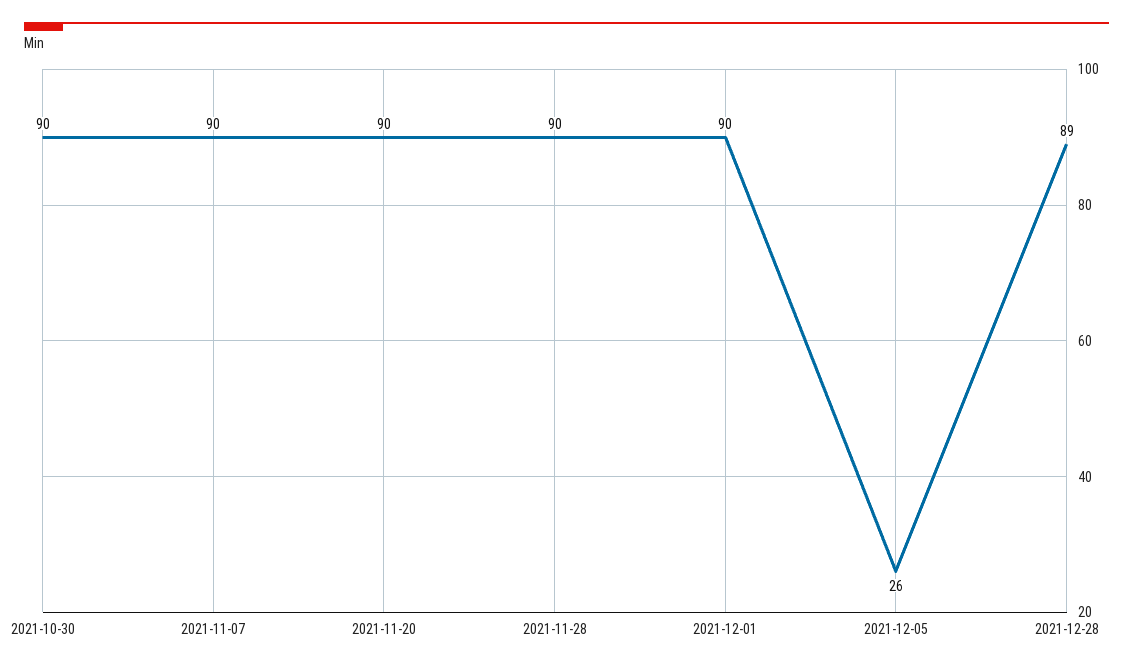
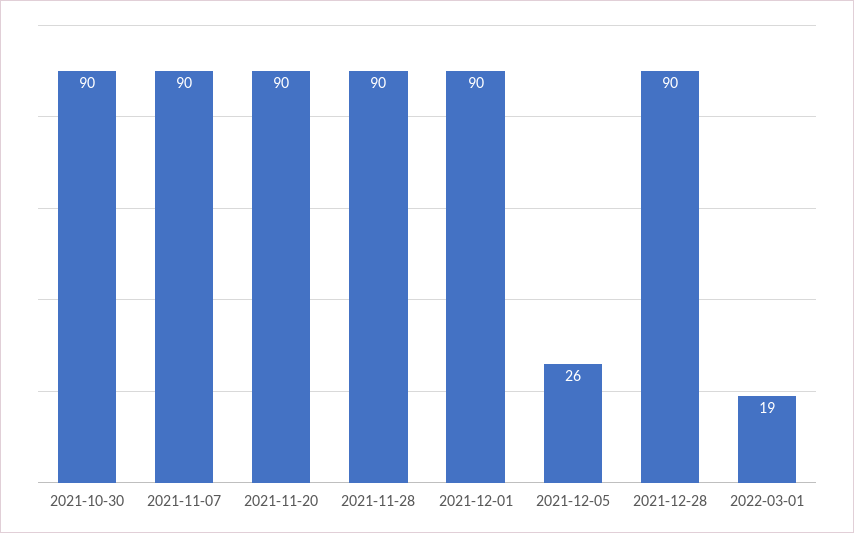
2021-12-28: 89 -> 90
2022-03-01: none -> 19

